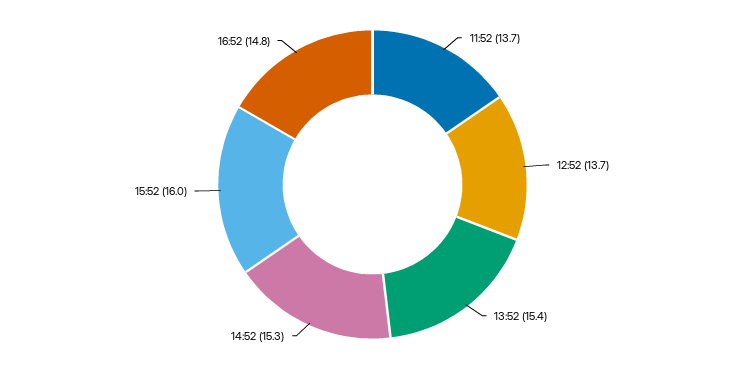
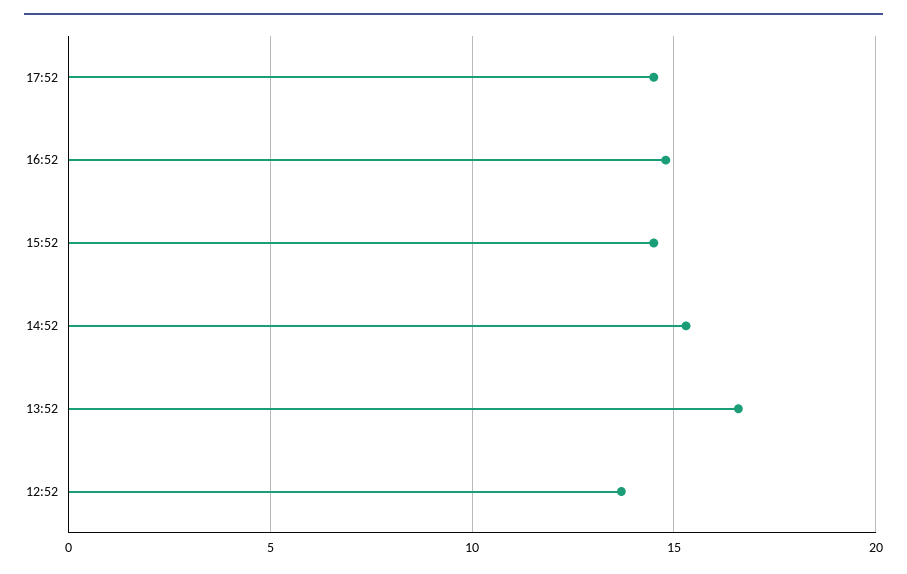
11:52: 13.7 -> none
13:52: 15.4 -> 16.5
15:52: 16 -> 14.5
17:52: none -> 14.5

